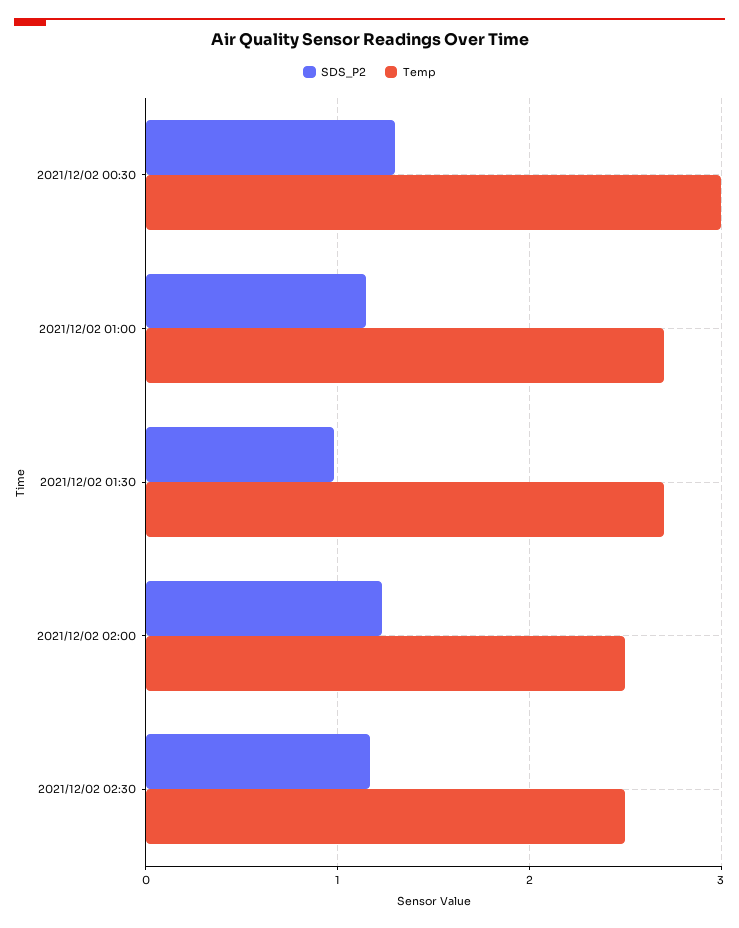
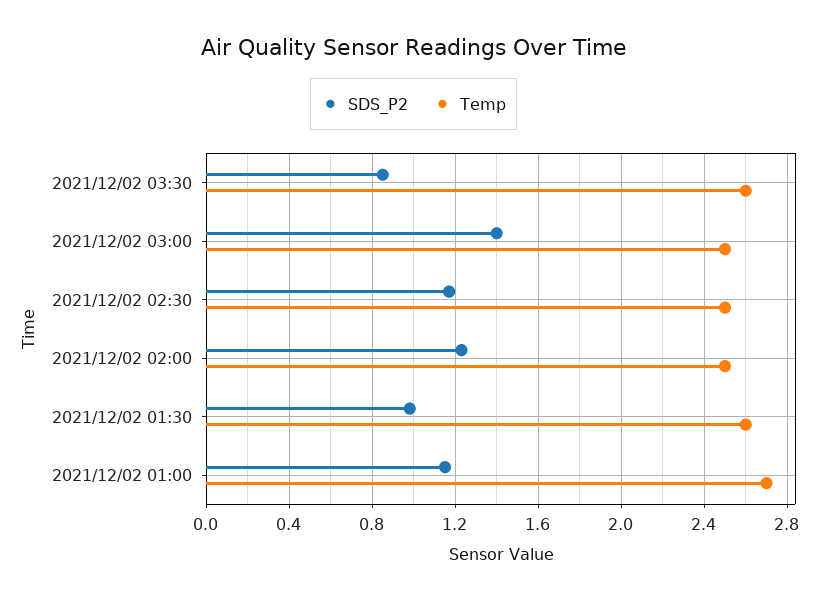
SDS_P2, 2021/12/02 00:30: 1.3 -> none
Temp, 2021/12/02 00:30: 3 -> none
Temp, 2021/12/02 01:30: 2.7 -> 2.6
SDS_P2, 2021/12/02 03:30: none -> 0.85
Temp, 2021/12/02 03:30: none -> 2.6
SDS_P2, 2021/12/02 03:00: none -> 1.4
Temp, 2021/12/02 03:00: none -> 2.5

